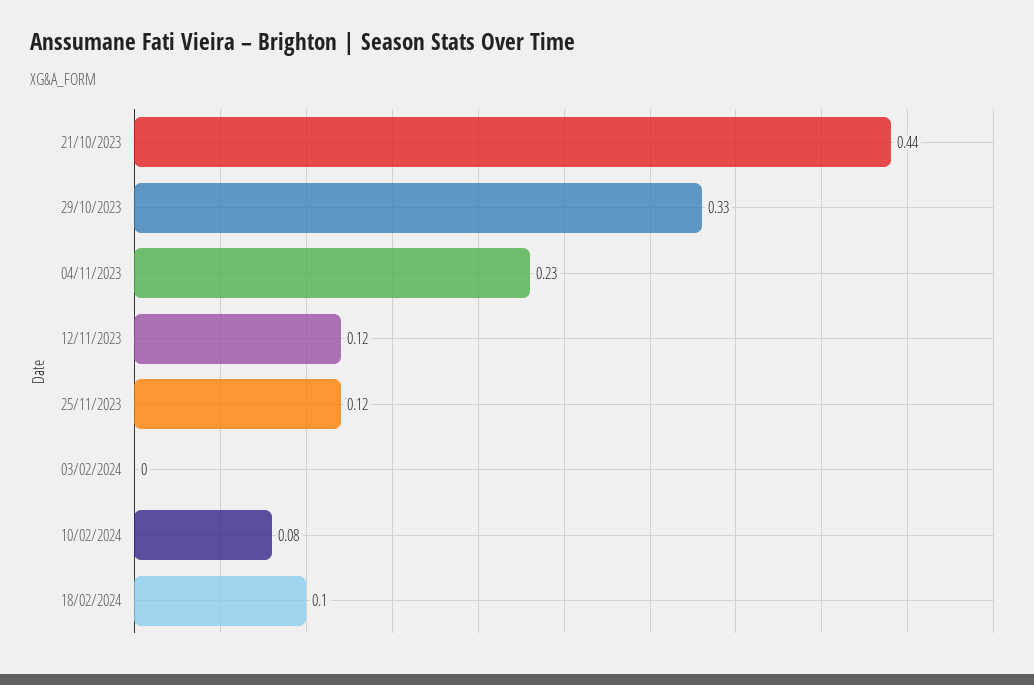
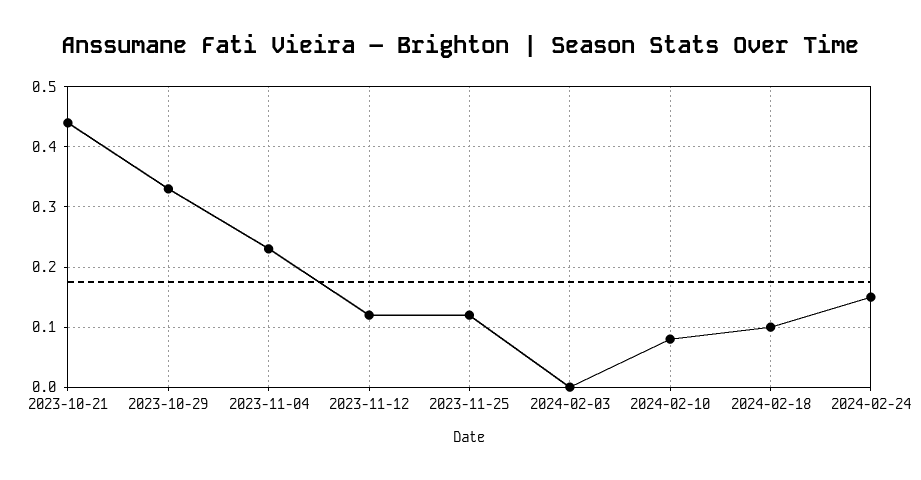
2024-02-24: none -> 0.15

